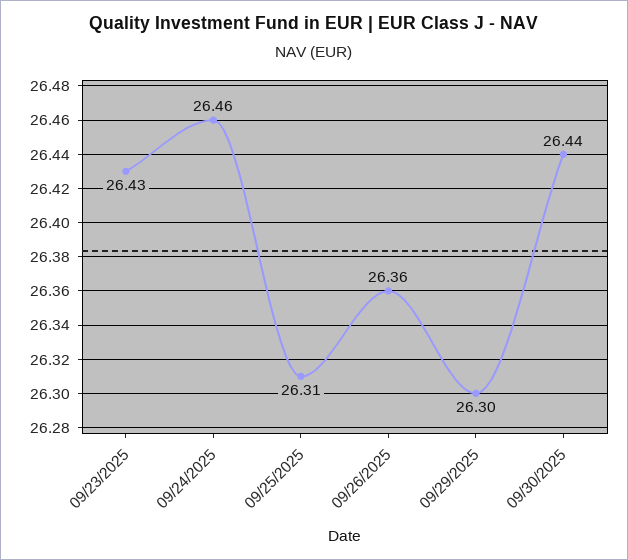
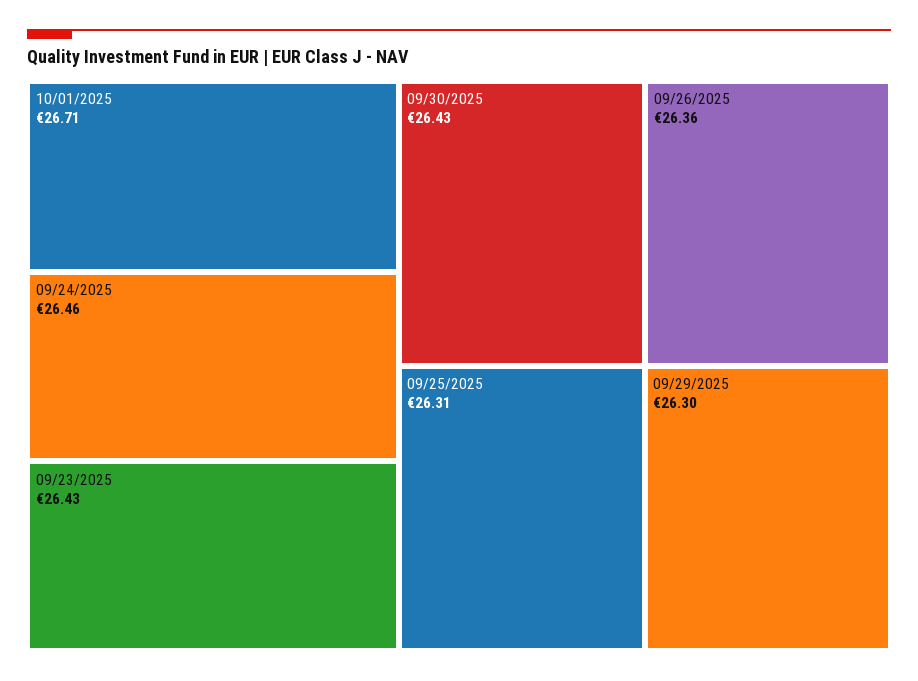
09/30/2025: 26.44 -> 26.43
10/01/2025: none -> 26.71

